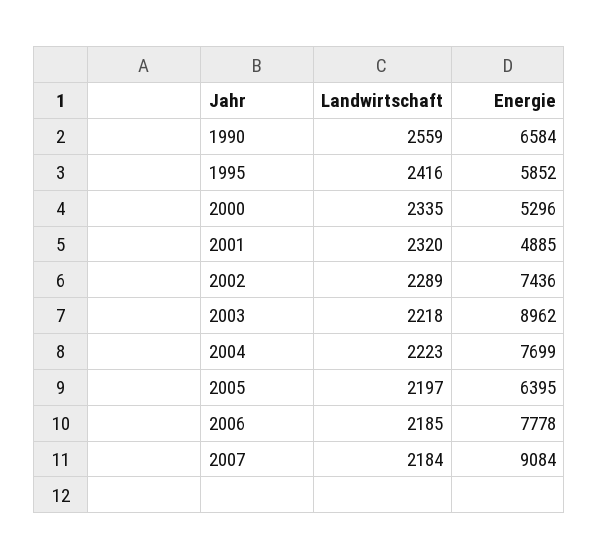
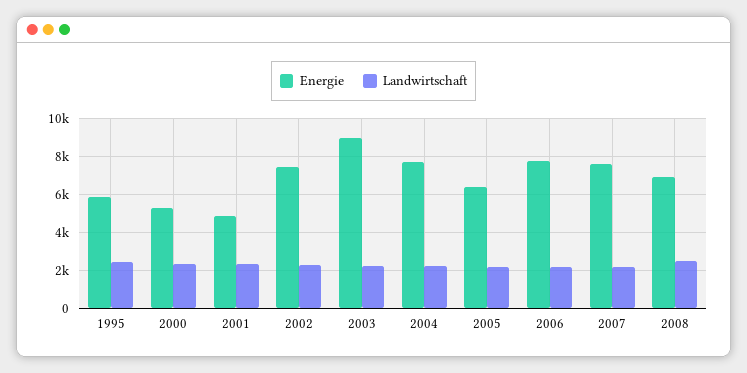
Landwirtschaft, 1990: 2559 -> none
Energie, 1990: 6584 -> none
Energie, 2007: 9084 -> 7500
Energie, 2008: none -> 7000
Landwirtschaft, 2008: none -> 2500

